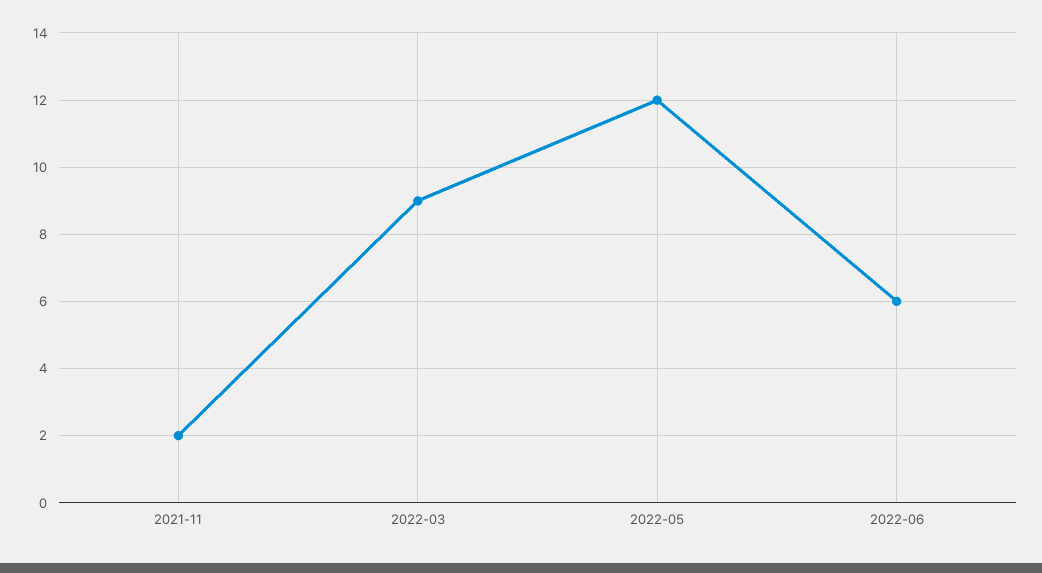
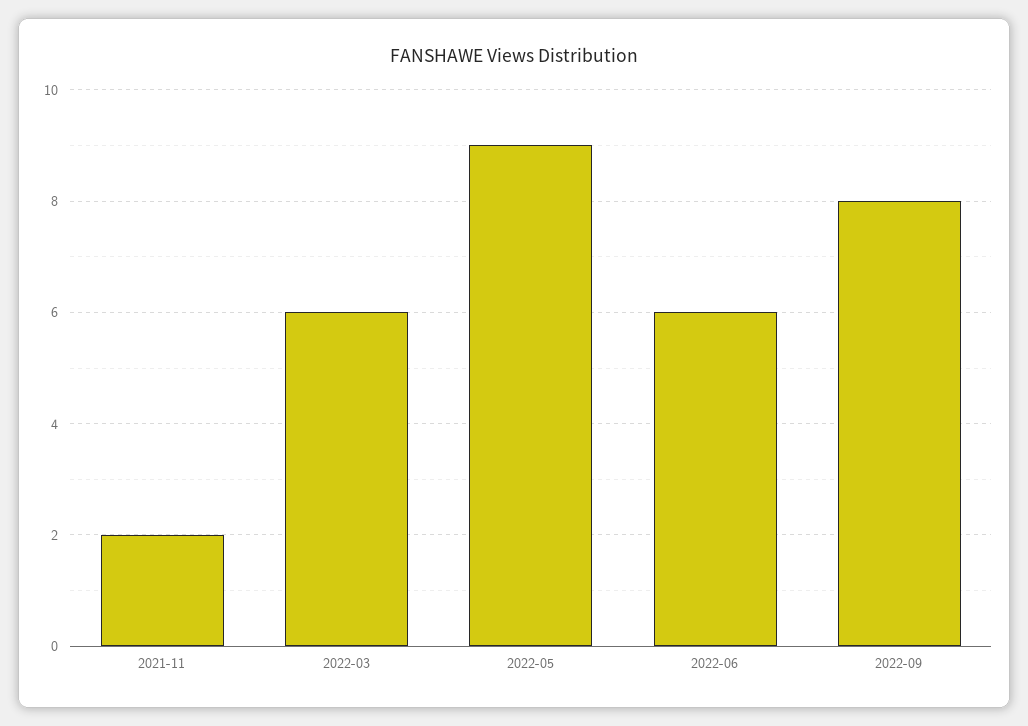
2022-03: 9 -> 6
2022-05: 12 -> 9
2022-09: none -> 8

